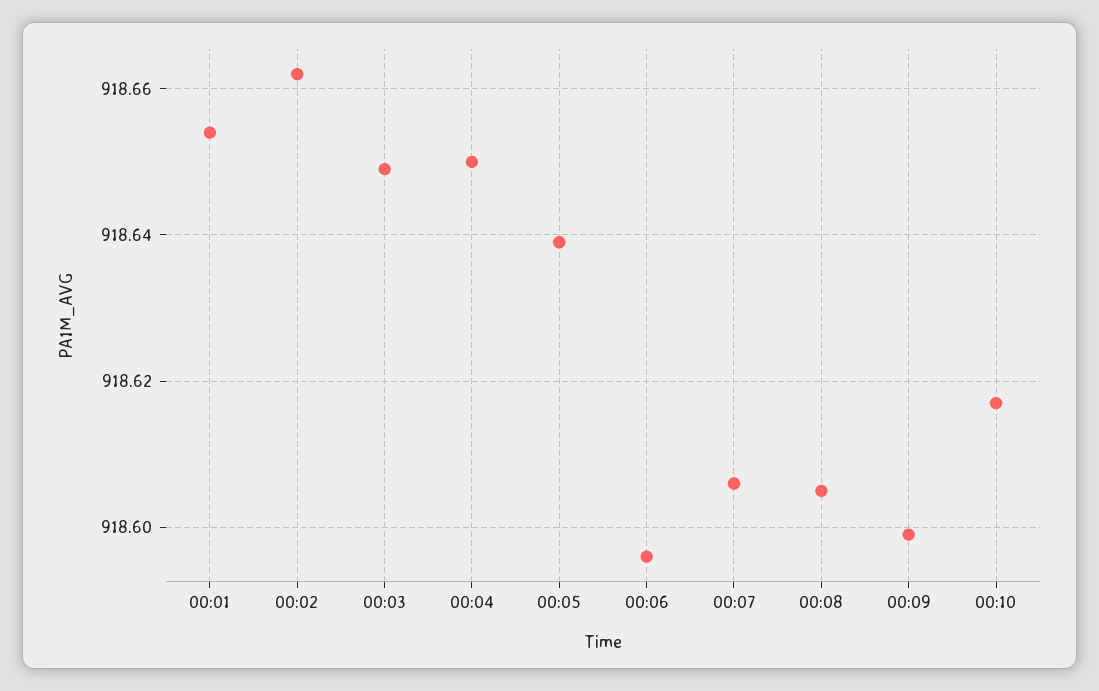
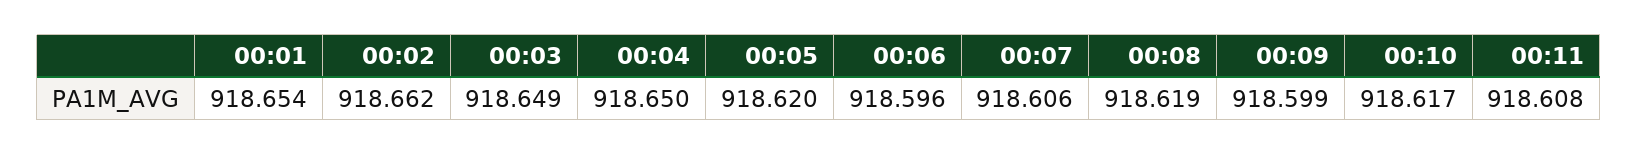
00:05: 918.64 -> 918.62
00:08: 918.605 -> 918.619
00:11: none -> 918.608

